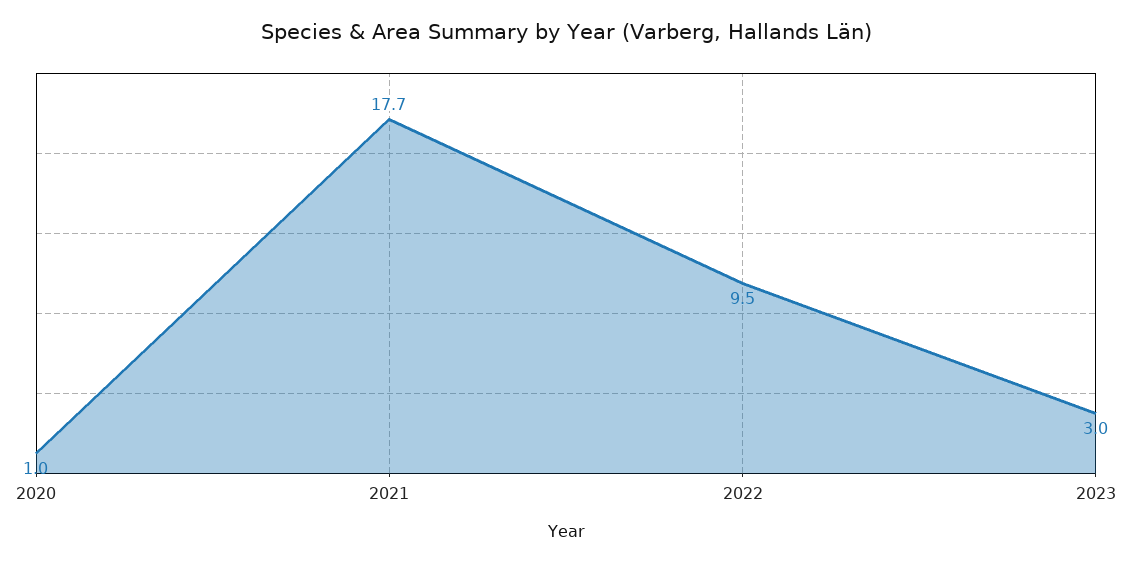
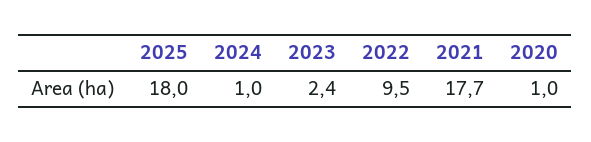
2023: 3 -> 2.4
2025: none -> 18
2024: none -> 1

